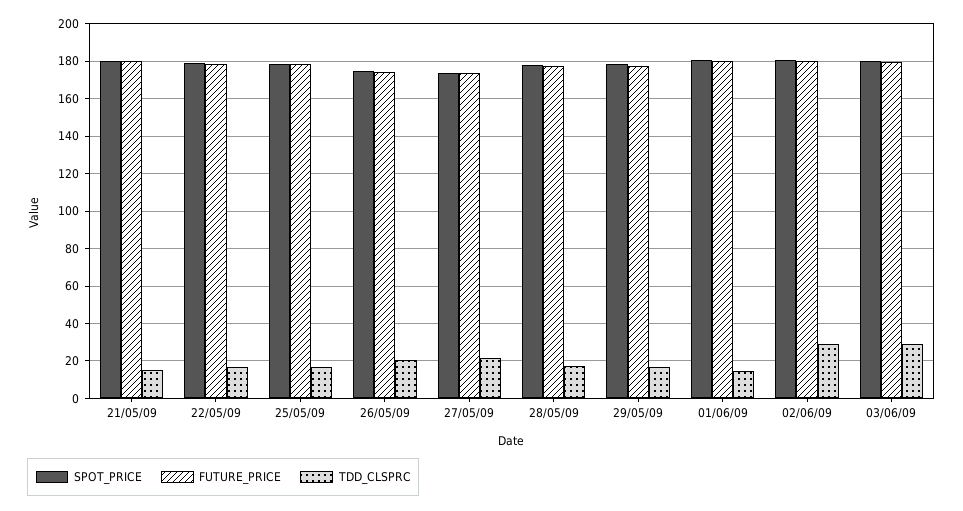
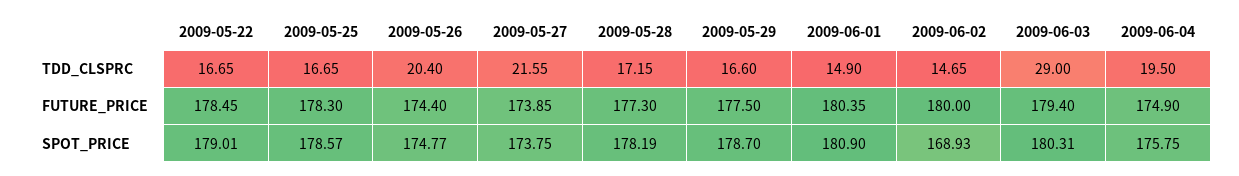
SPOT_PRICE, 21/05/09: 180 -> none
FUTURE_PRICE, 21/05/09: 180 -> none
TDD_CLSPRC, 21/05/09: 15 -> none
SPOT_PRICE, 02/06/09: 180 -> 168.93
TDD_CLSPRC, 02/06/09: 30 -> 14.65
TDD_CLSPRC, 2009-06-04: none -> 19.5
FUTURE_PRICE, 2009-06-04: none -> 174.9
SPOT_PRICE, 2009-06-04: none -> 175.75

